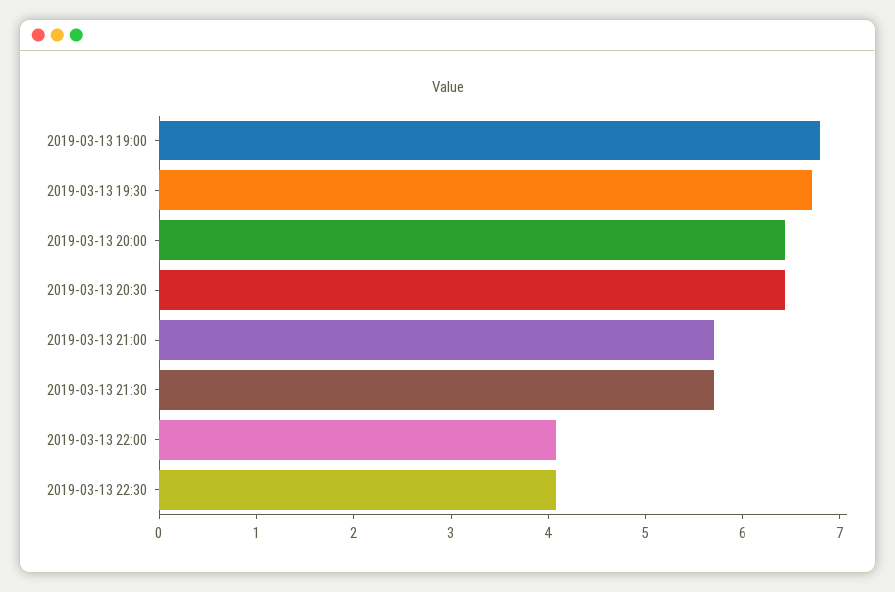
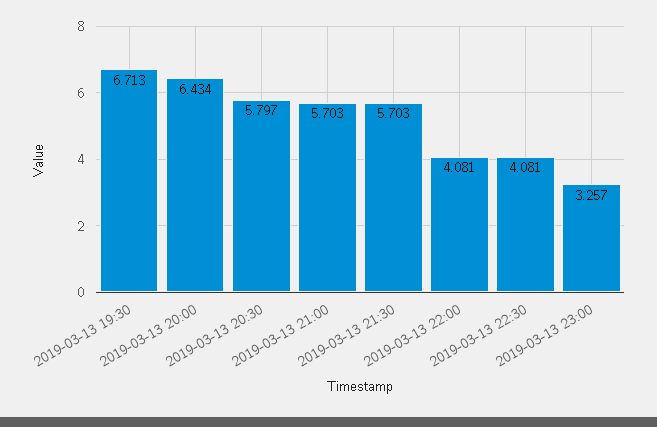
2019-03-13 19:00: 6.8 -> none
2019-03-13 20:30: 6.4 -> 5.797
2019-03-13 23:00: none -> 3.257

